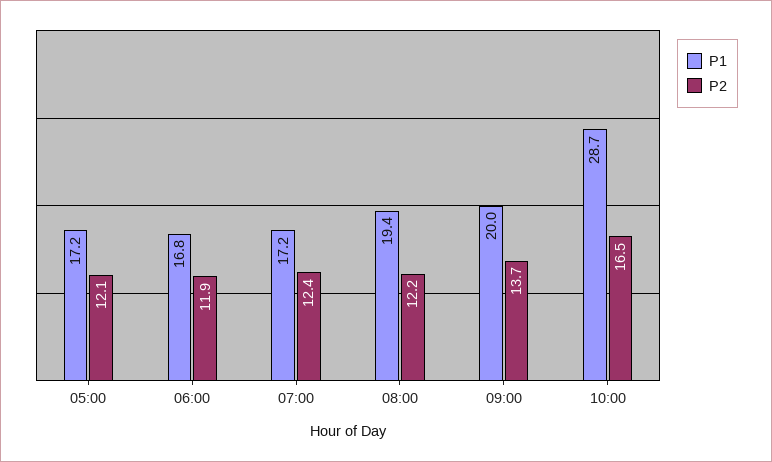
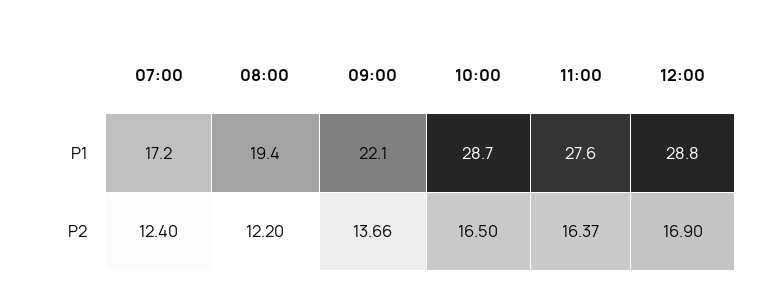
P1, 05:00: 17.2 -> none
P2, 05:00: 12.1 -> none
P1, 06:00: 16.8 -> none
P2, 06:00: 11.9 -> none
P1, 09:00: 20 -> 22.1
P1, 11:00: none -> 27.6
P1, 12:00: none -> 28.8
P2, 11:00: none -> 16.37
P2, 12:00: none -> 16.9

